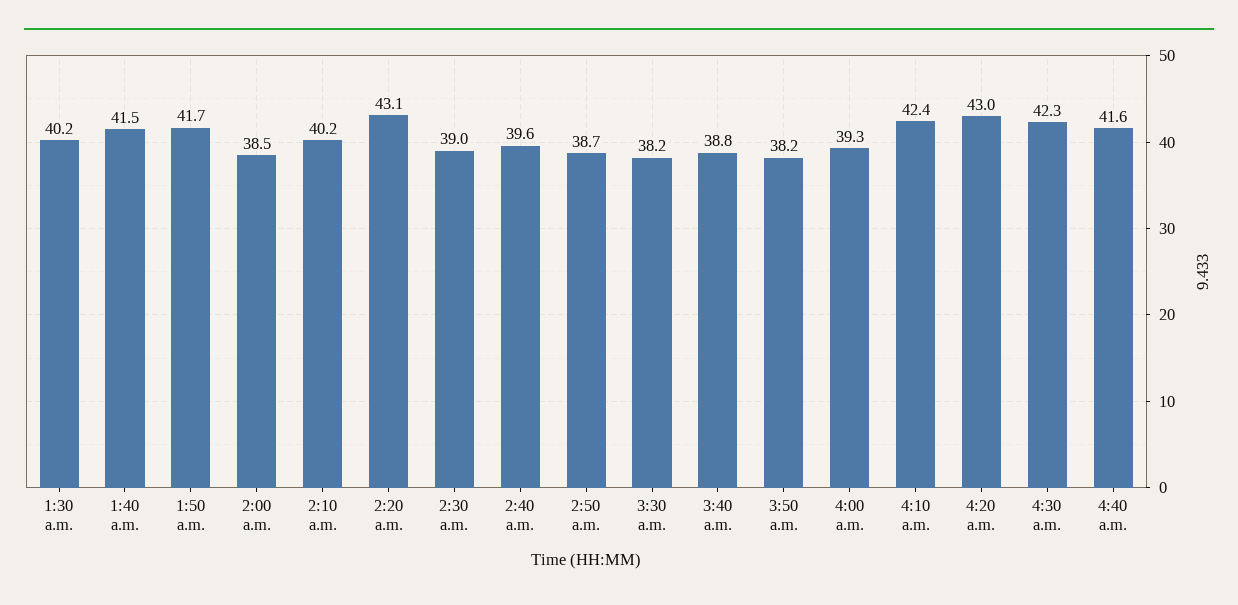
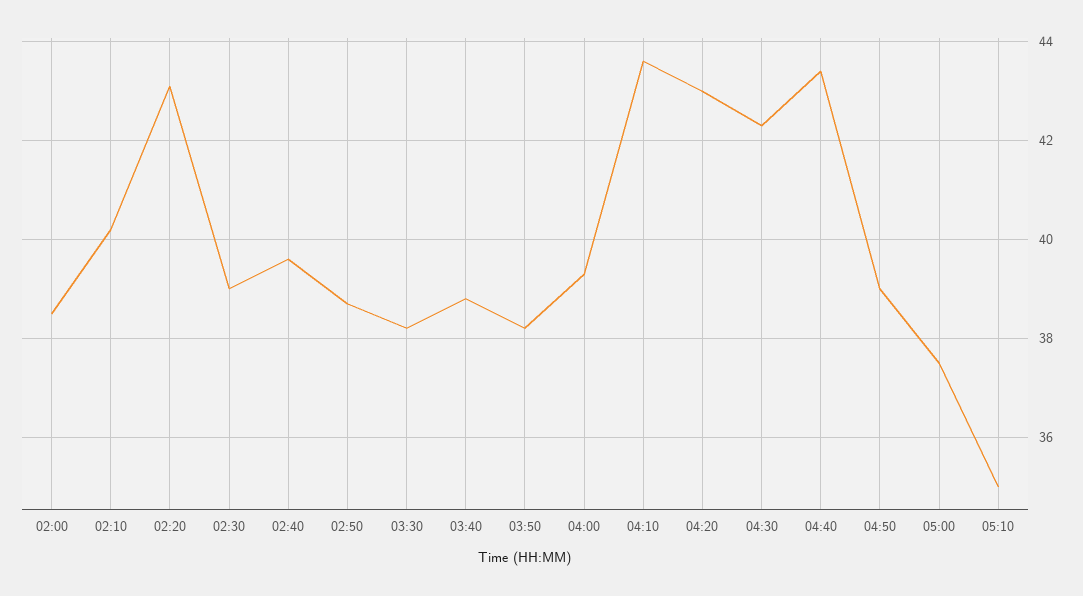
1:30 a.m.: 40.2 -> none
1:40 a.m.: 41.5 -> none
1:50 a.m.: 41.7 -> none
4:10 a.m.: 42.4 -> 43.5
4:40 a.m.: 41.6 -> 43.5
04:50: none -> 39
05:00: none -> 37.5
05:10: none -> 35

